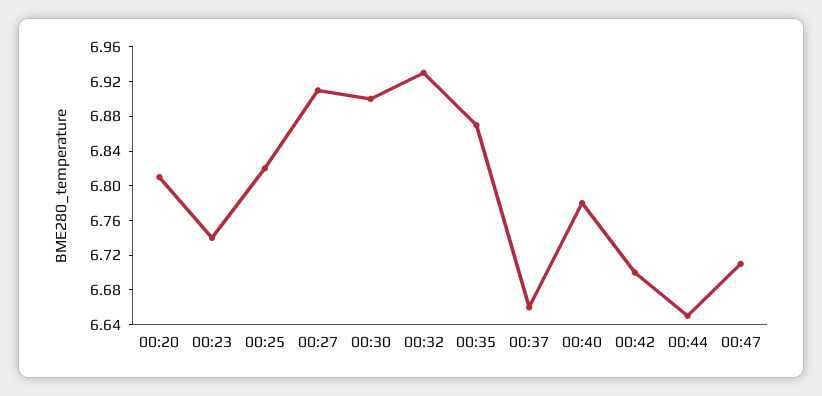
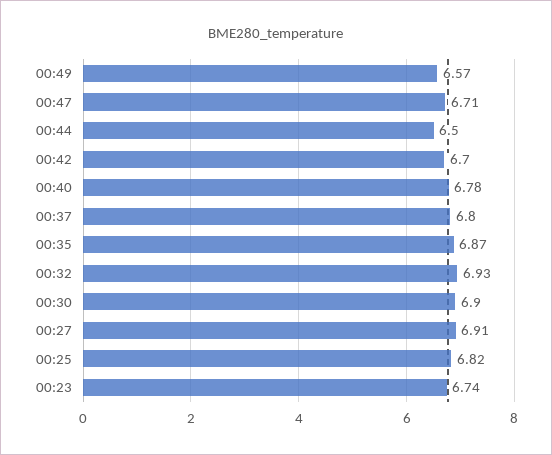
00:20: 6.81 -> none
00:37: 6.66 -> 6.8
00:44: 6.65 -> 6.5
00:49: none -> 6.57

